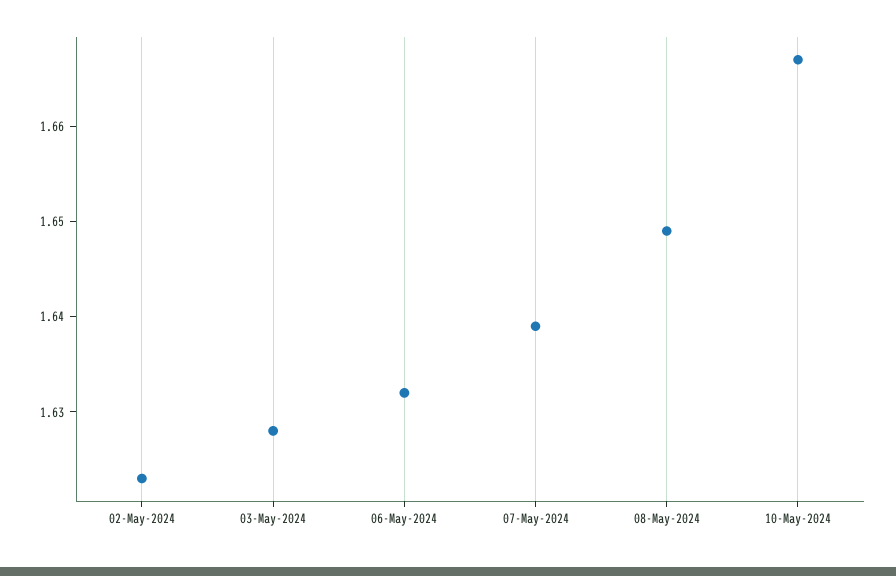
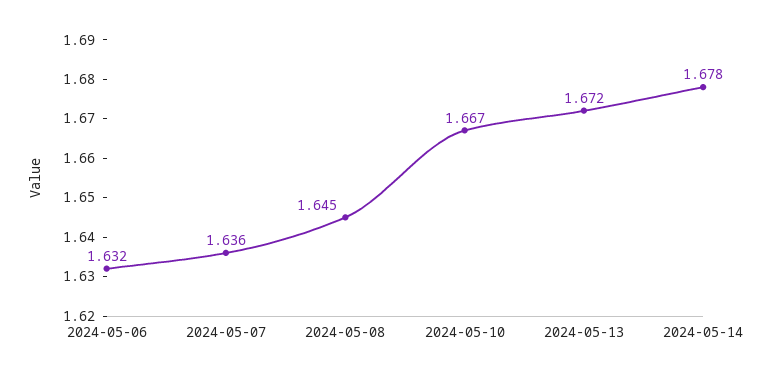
02-May-2024: 1.623 -> none
03-May-2024: 1.628 -> none
07-May-2024: 1.639 -> 1.636
08-May-2024: 1.649 -> 1.645
2024-05-13: none -> 1.672
2024-05-14: none -> 1.678

